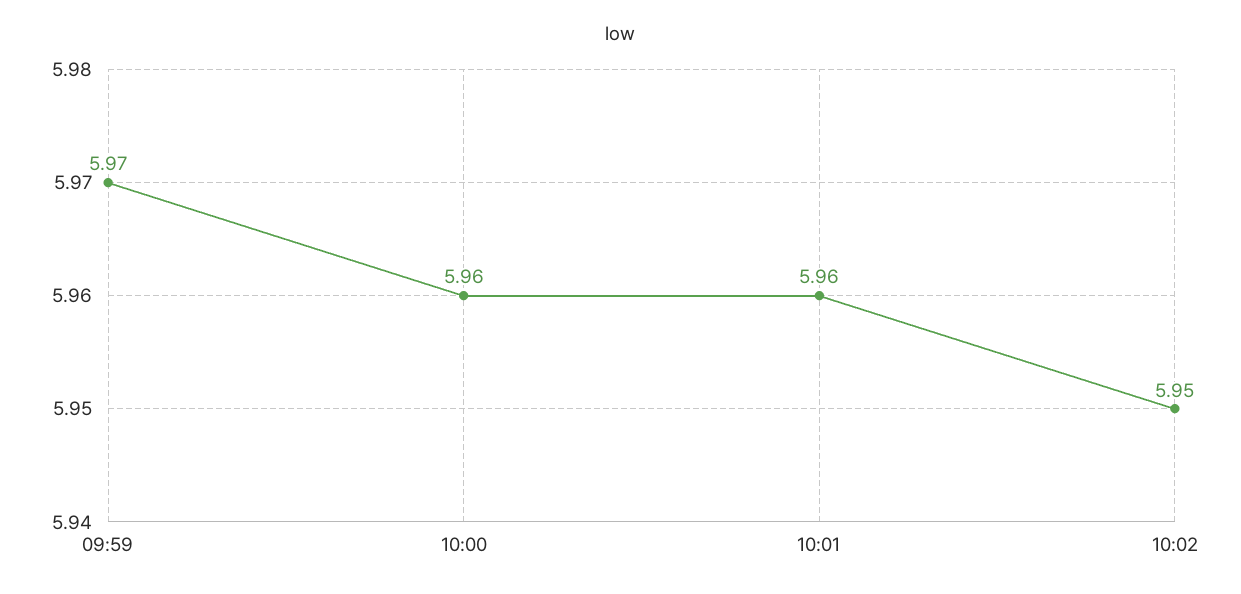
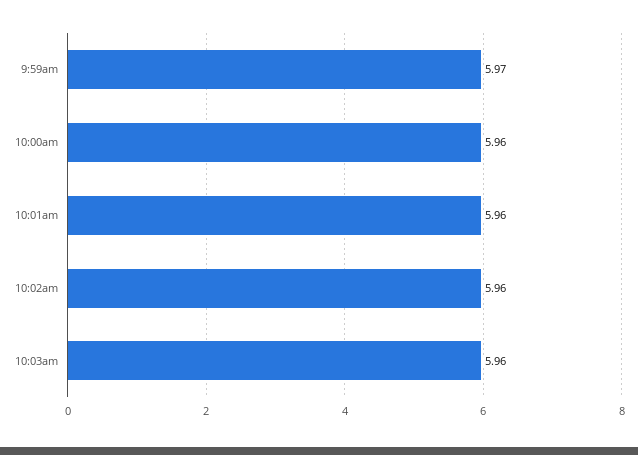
10:02: 5.95 -> 5.96
10:03am: none -> 5.96

